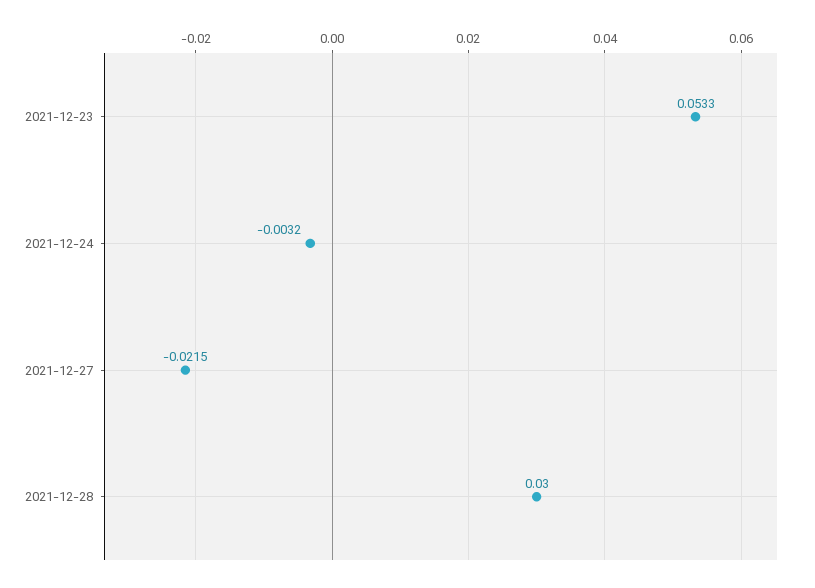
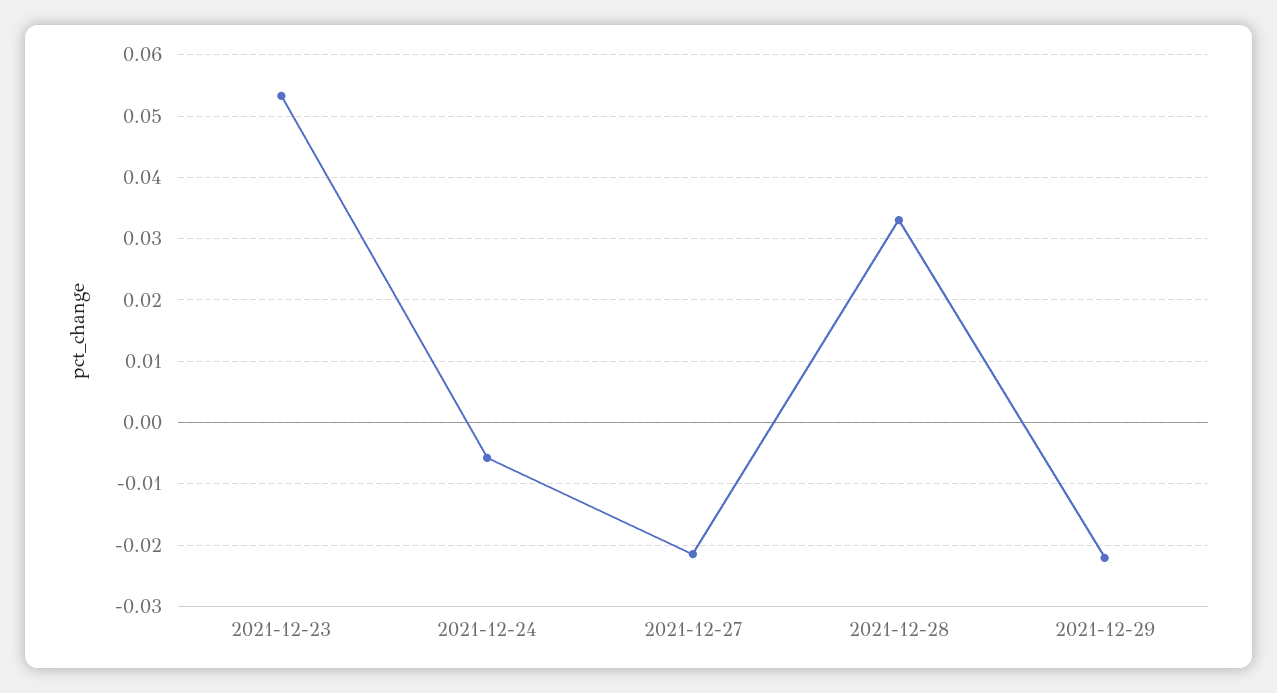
2021-12-24: -0.0032 -> -0.006
2021-12-28: 0.03 -> 0.033
2021-12-29: none -> -0.022

